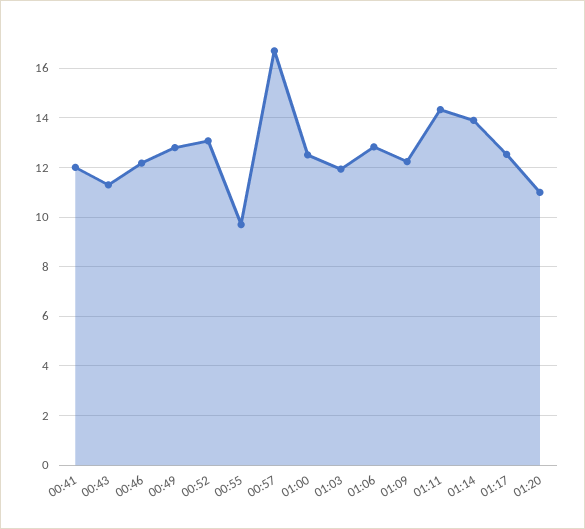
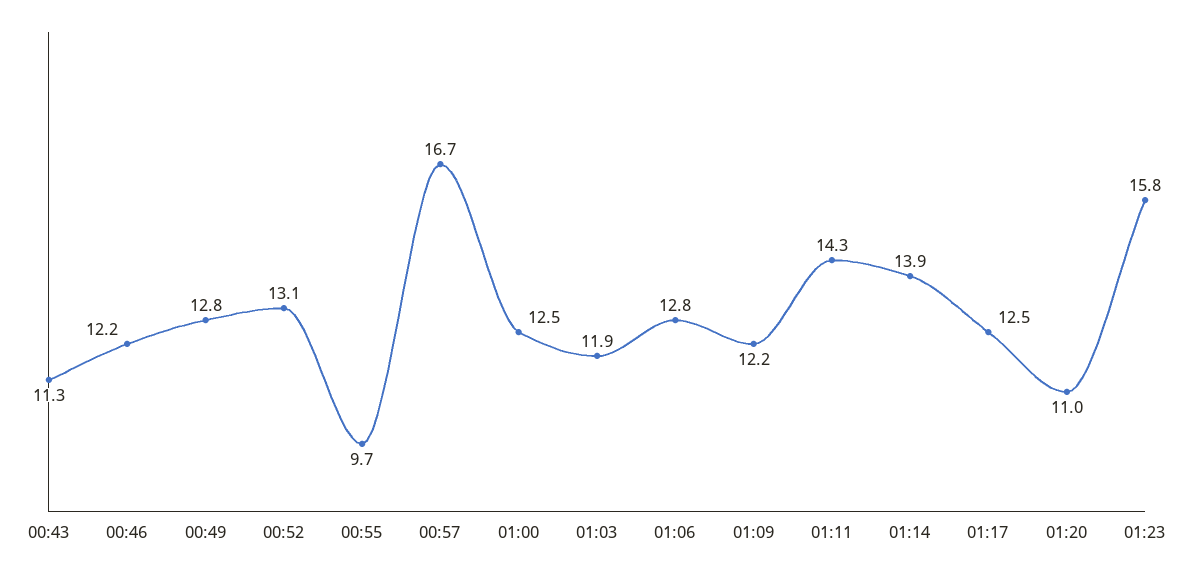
00:41: 12 -> none
01:23: none -> 15.8

